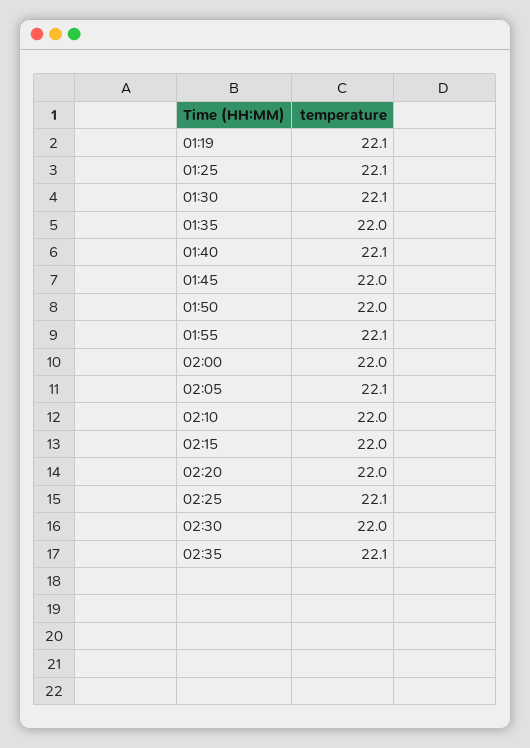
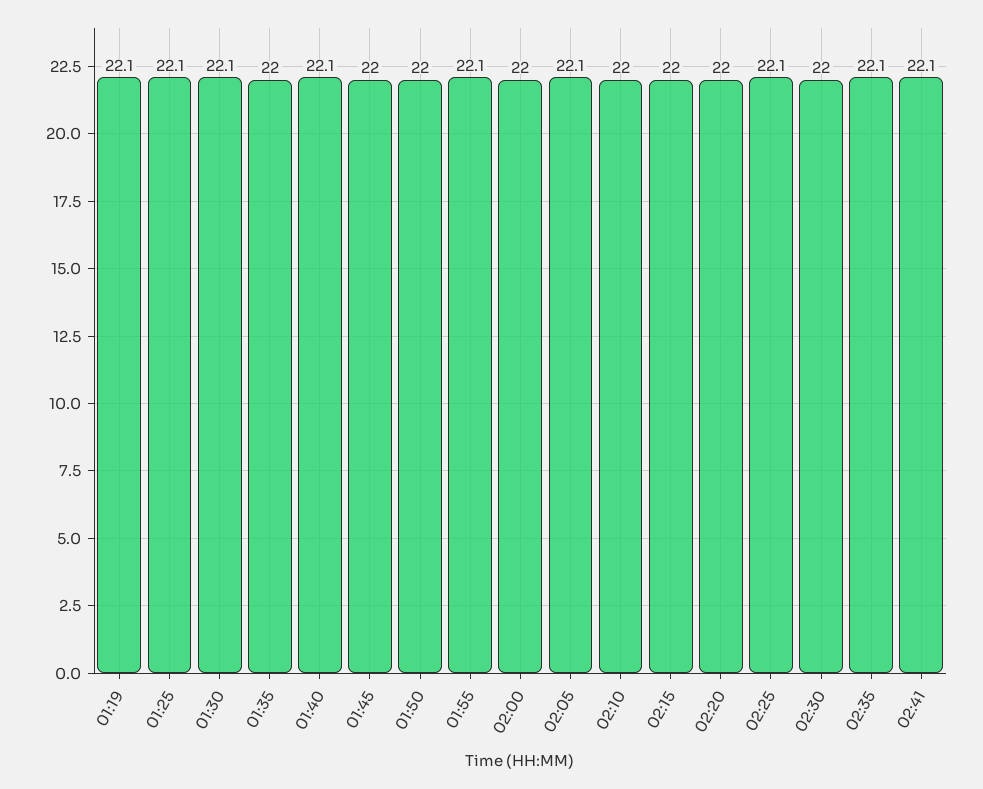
02:41: none -> 22.1

